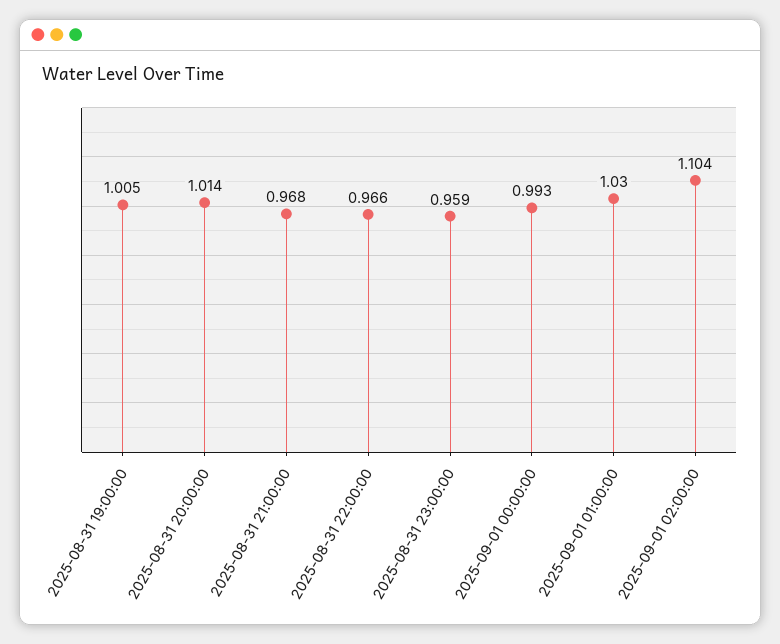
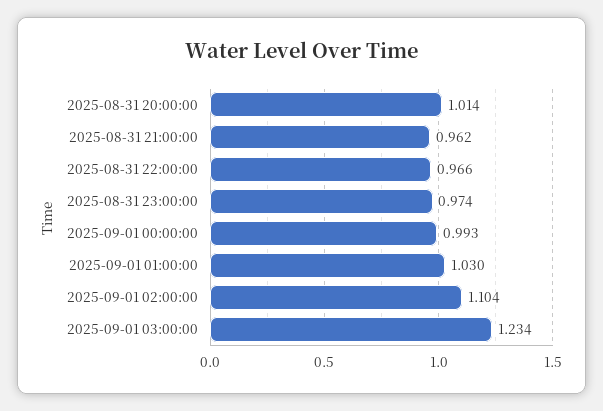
2025-08-31 19:00:00: 1.005 -> none
2025-08-31 21:00:00: 0.968 -> 0.962
2025-08-31 23:00:00: 0.959 -> 0.974
2025-09-01 03:00:00: none -> 1.234

